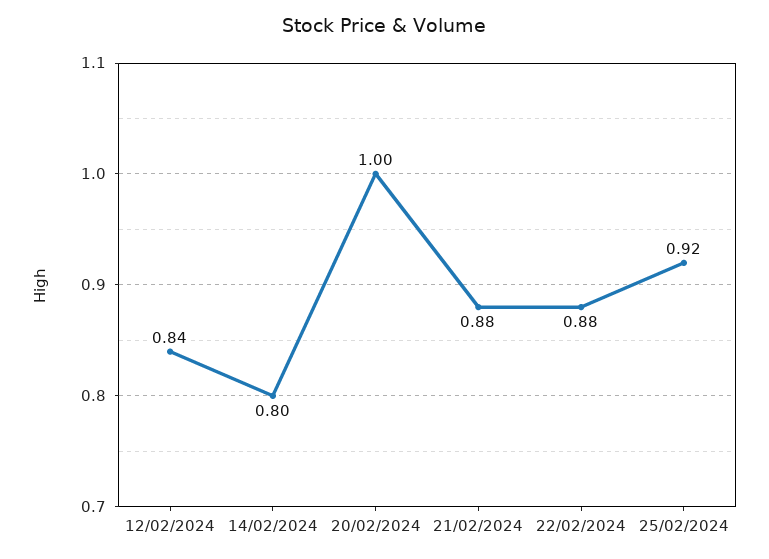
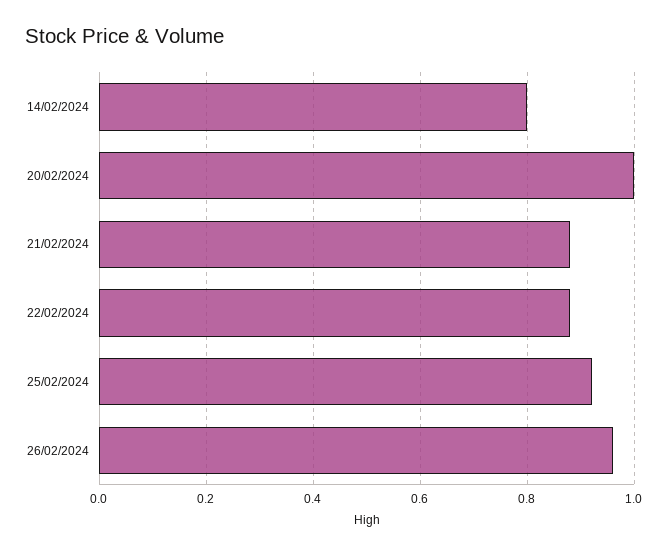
12/02/2024: 0.84 -> none
26/02/2024: none -> 0.95

